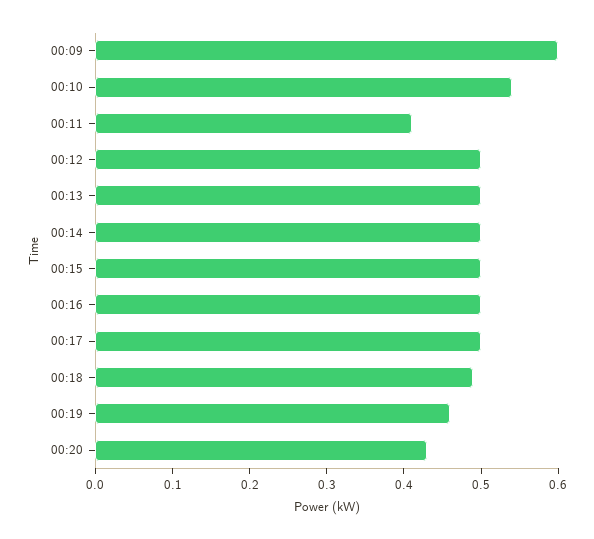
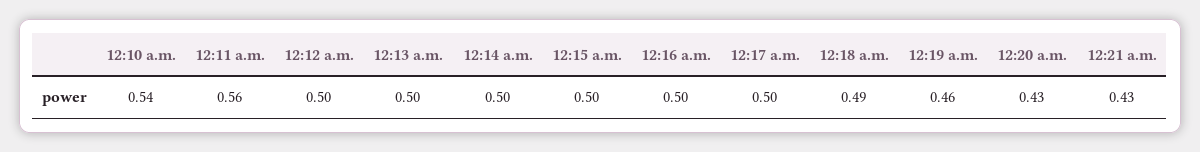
00:09: 0.6 -> none
00:11: 0.4 -> 0.56
12:21 a.m.: none -> 0.43

